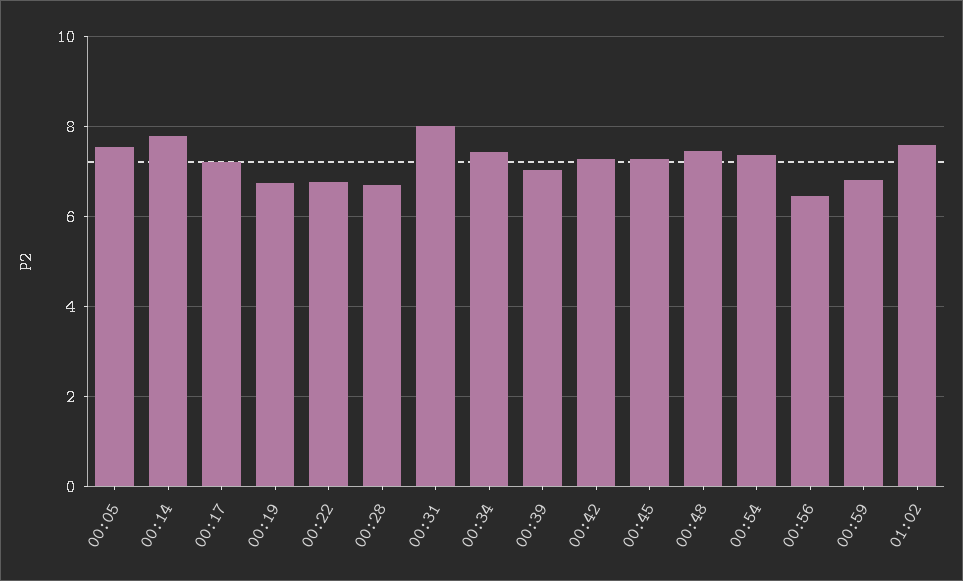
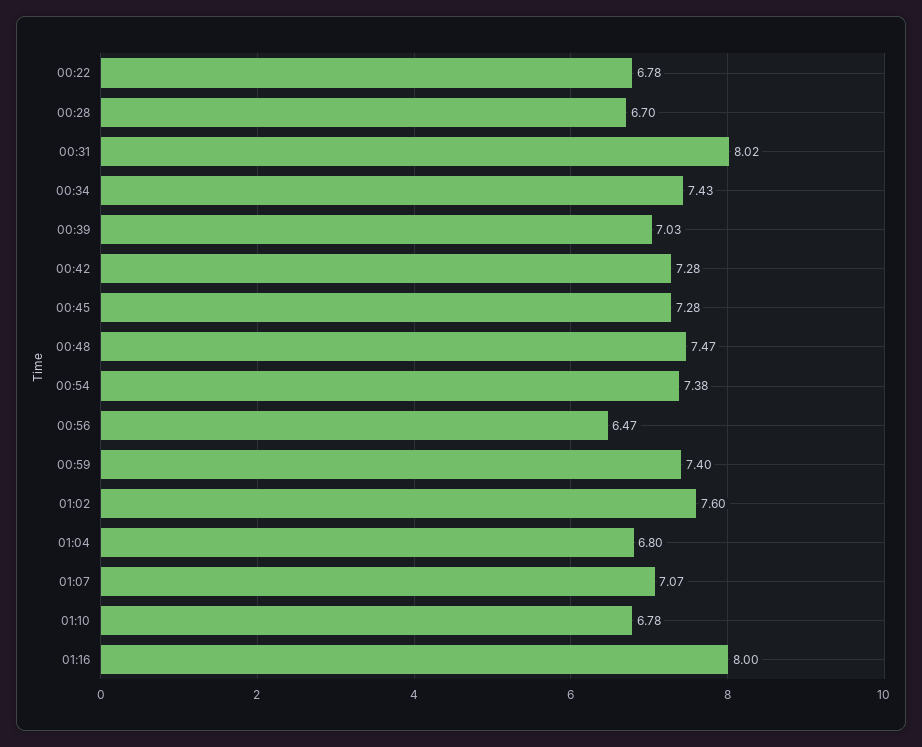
00:05: 7.6 -> none
00:14: 7.8 -> none
00:17: 7.2 -> none
00:19: 6.8 -> none
00:59: 6.8 -> 7.4
01:04: none -> 6.8
01:07: none -> 7.07
01:10: none -> 6.78
01:16: none -> 8

